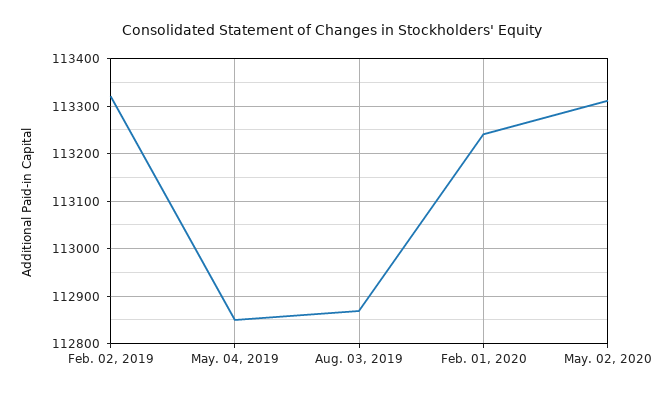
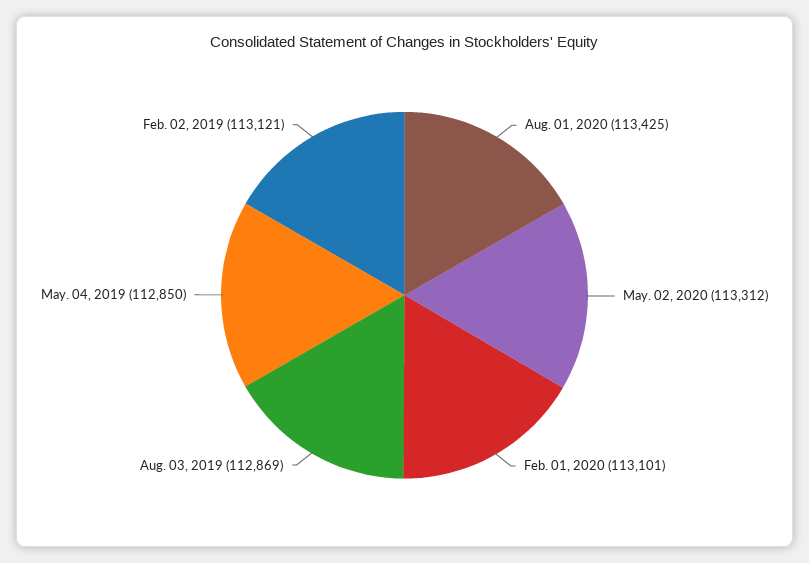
Feb. 02, 2019: 113320 -> 113121
Feb. 01, 2020: 113240 -> 113101
Aug. 01, 2020: none -> 113425

